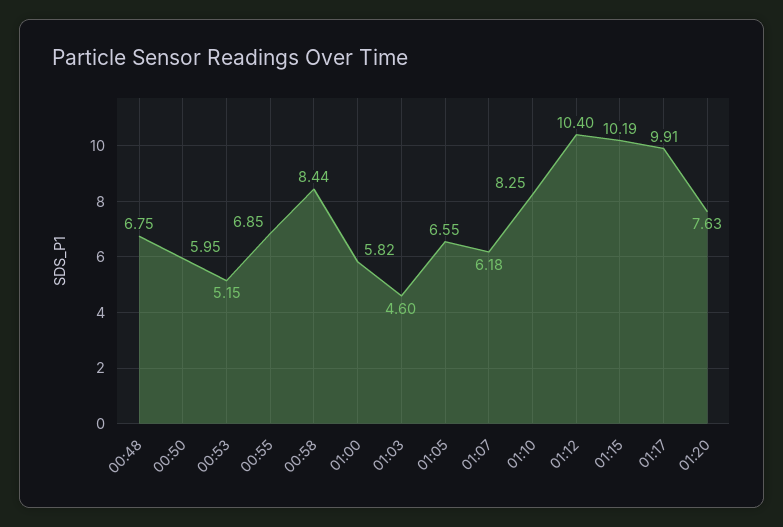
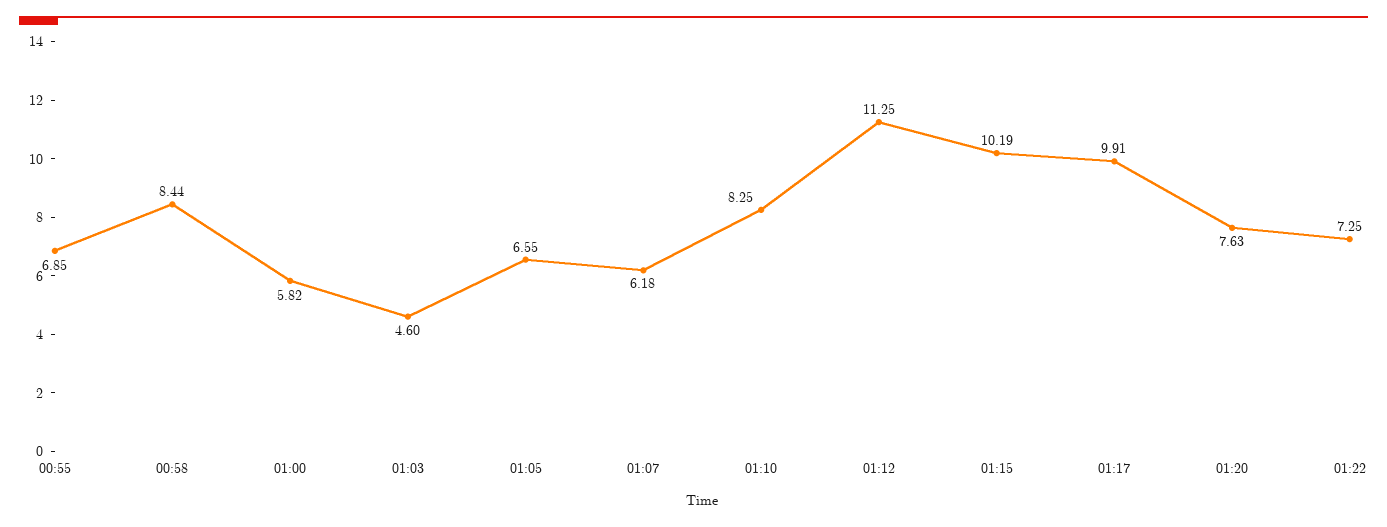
00:48: 6.75 -> none
00:50: 5.95 -> none
00:53: 5.15 -> none
01:12: 10.4 -> 11.25
01:22: none -> 7.25

